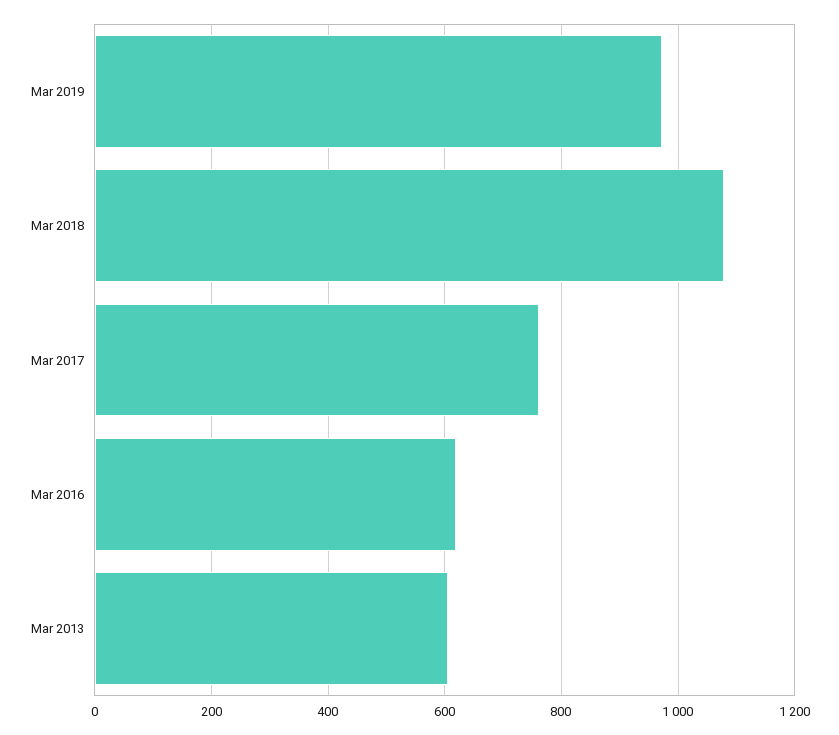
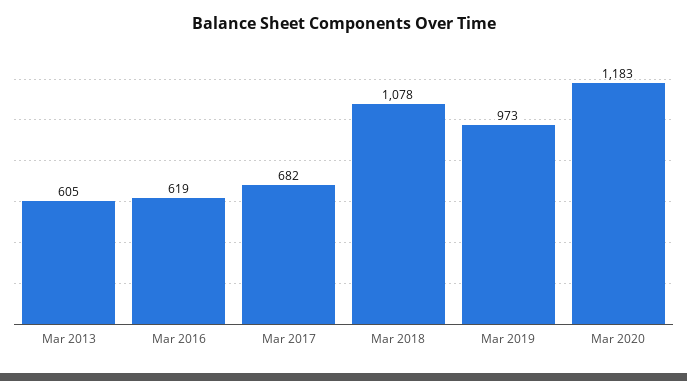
Mar 2017: 760 -> 682
Mar 2020: none -> 1183

